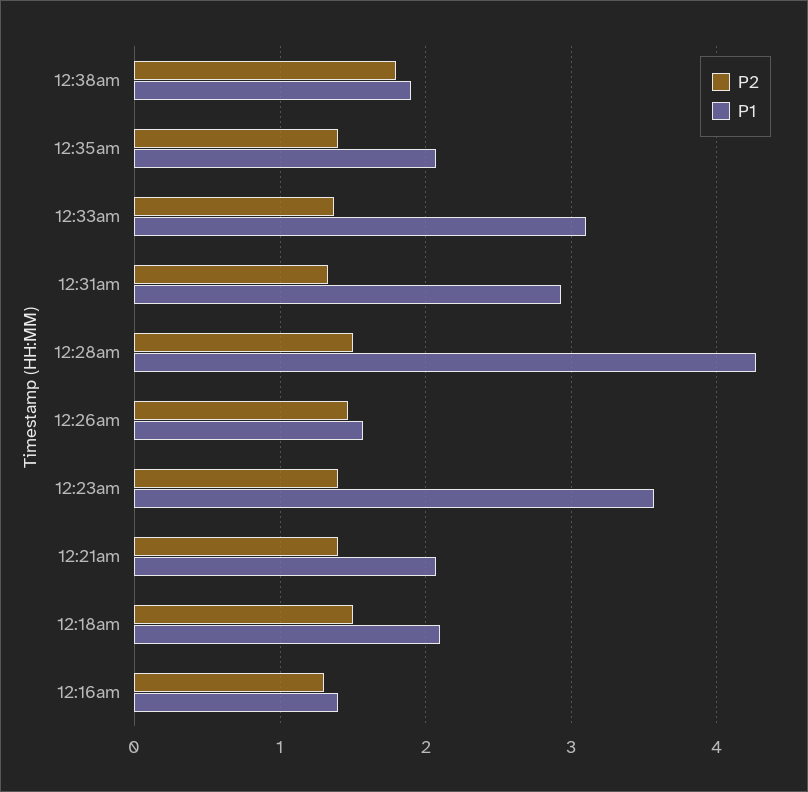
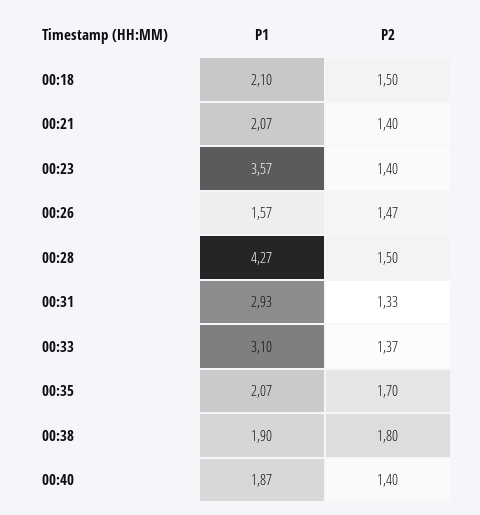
P2, 12:35am: 1.4 -> 1.7
P2, 12:16am: 1.3 -> none
P1, 12:16am: 1.4 -> none
P1, 00:40: none -> 1.87
P2, 00:40: none -> 1.4

